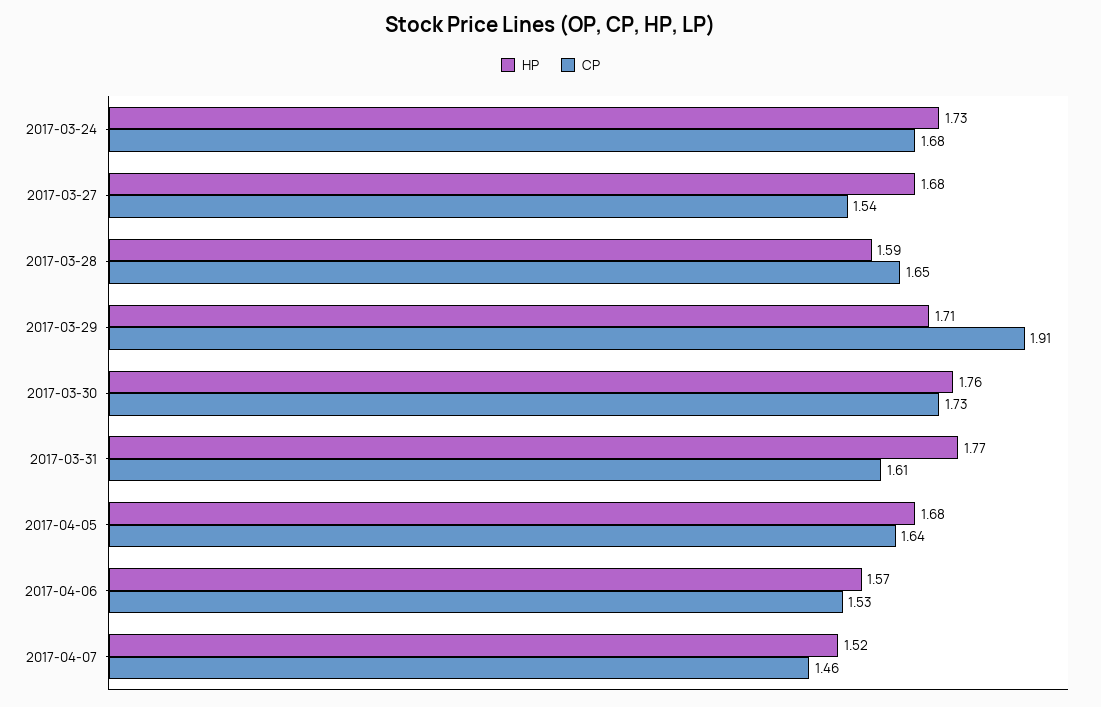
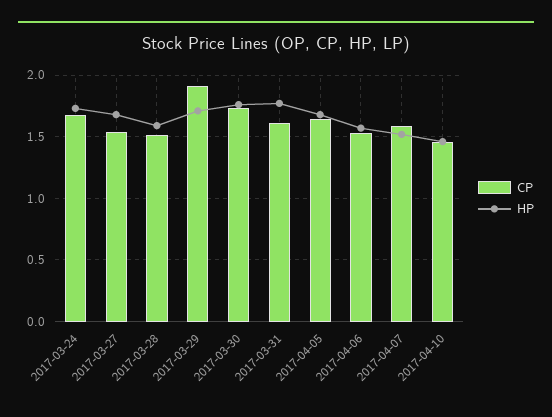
CP, 2017-03-28: 1.65 -> 1.5
CP, 2017-04-07: 1.46 -> 1.6
CP, 2017-04-10: none -> 1.45
HP, 2017-04-10: none -> 1.45

